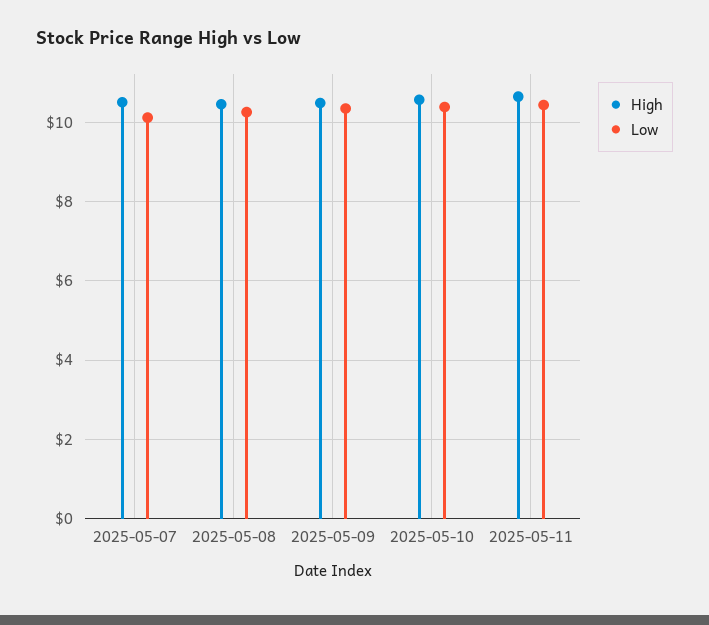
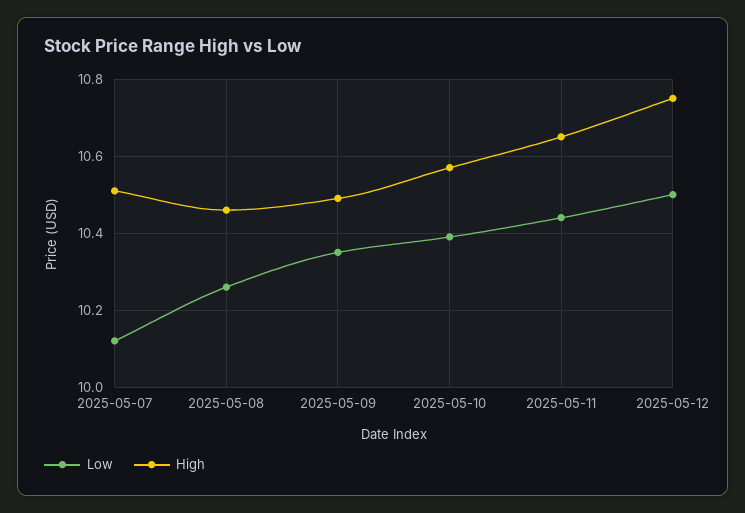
Low, 2025-05-12: none -> 10.5
High, 2025-05-12: none -> 10.75

